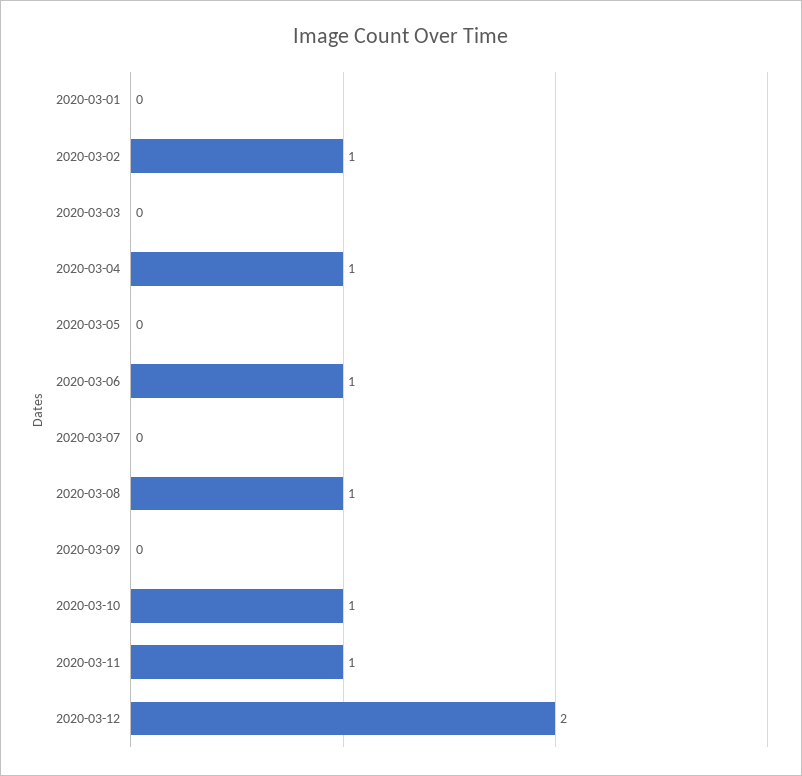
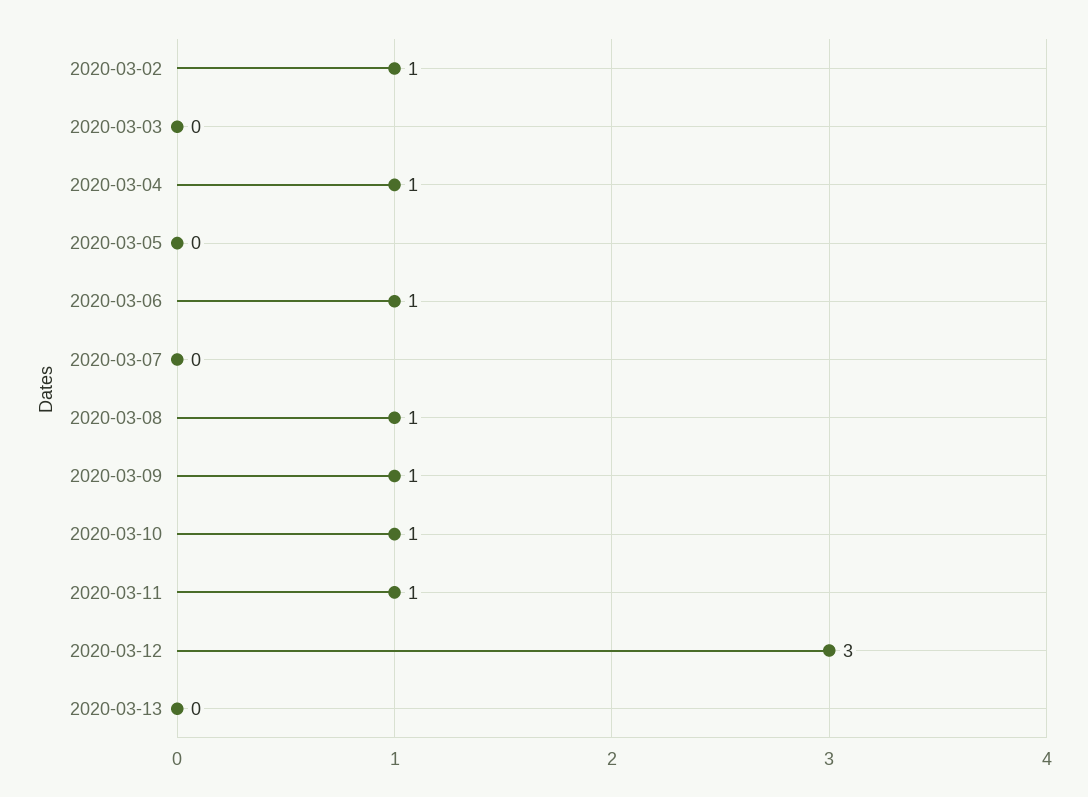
2020-03-01: 0 -> none
2020-03-09: 0 -> 1
2020-03-12: 2 -> 3
2020-03-13: none -> 0

